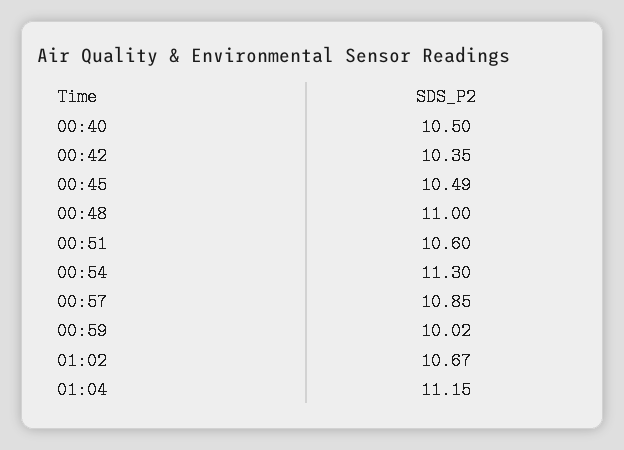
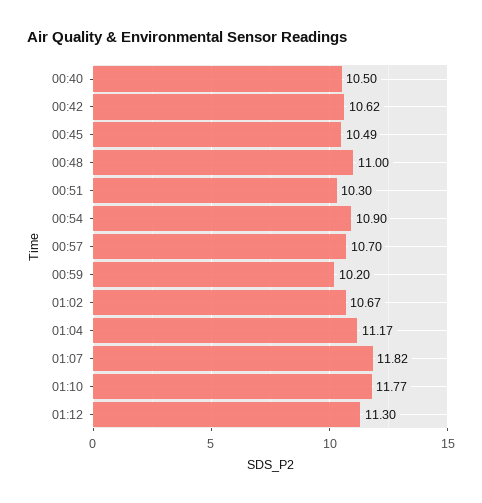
00:42: 10.35 -> 10.62
00:51: 10.6 -> 10.3
00:54: 11.3 -> 10.9
00:57: 10.85 -> 10.7
00:59: 10.02 -> 10.2
01:04: 11.15 -> 11.17
01:07: none -> 11.82
01:10: none -> 11.77
01:12: none -> 11.3

